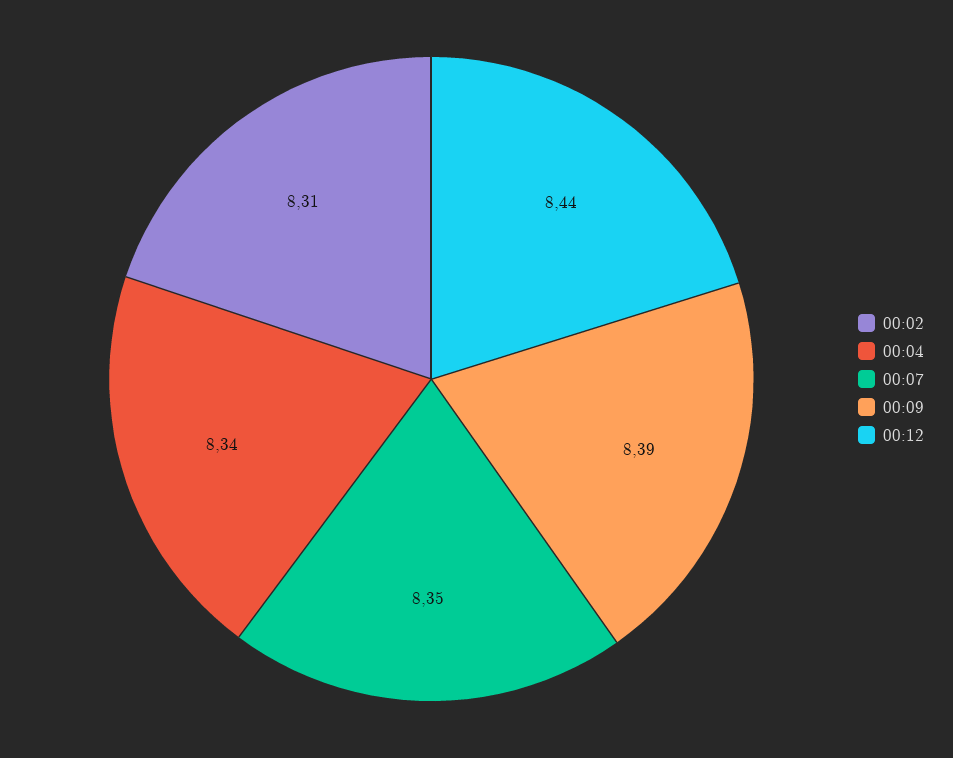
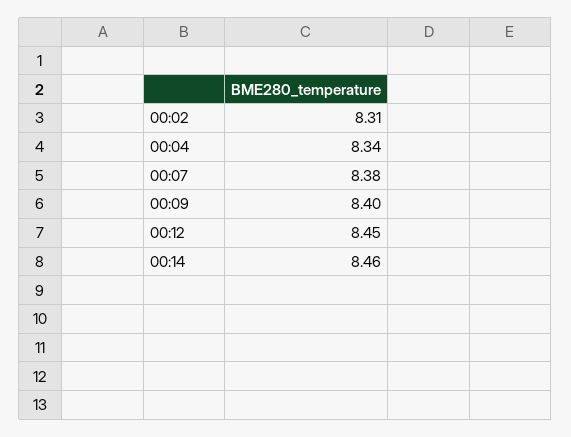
00:07: 8.35 -> 8.38
00:09: 8.39 -> 8.4
00:12: 8.44 -> 8.45
00:14: none -> 8.46

